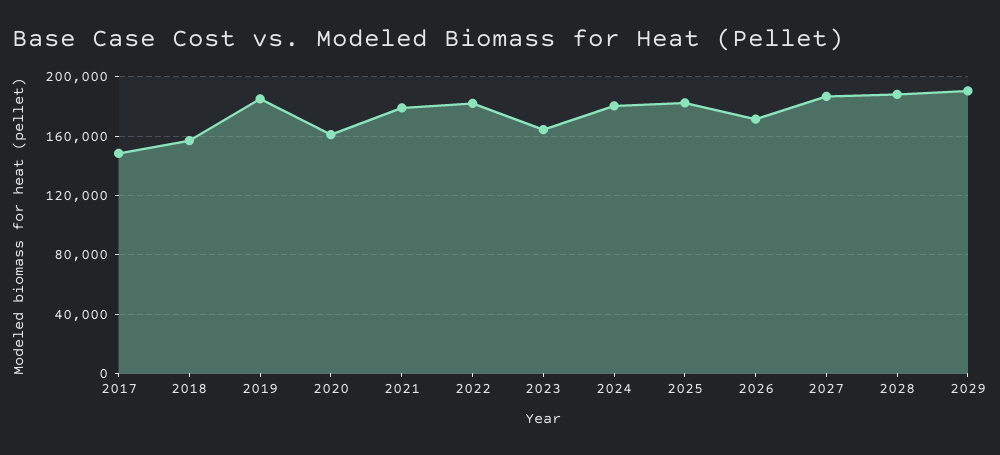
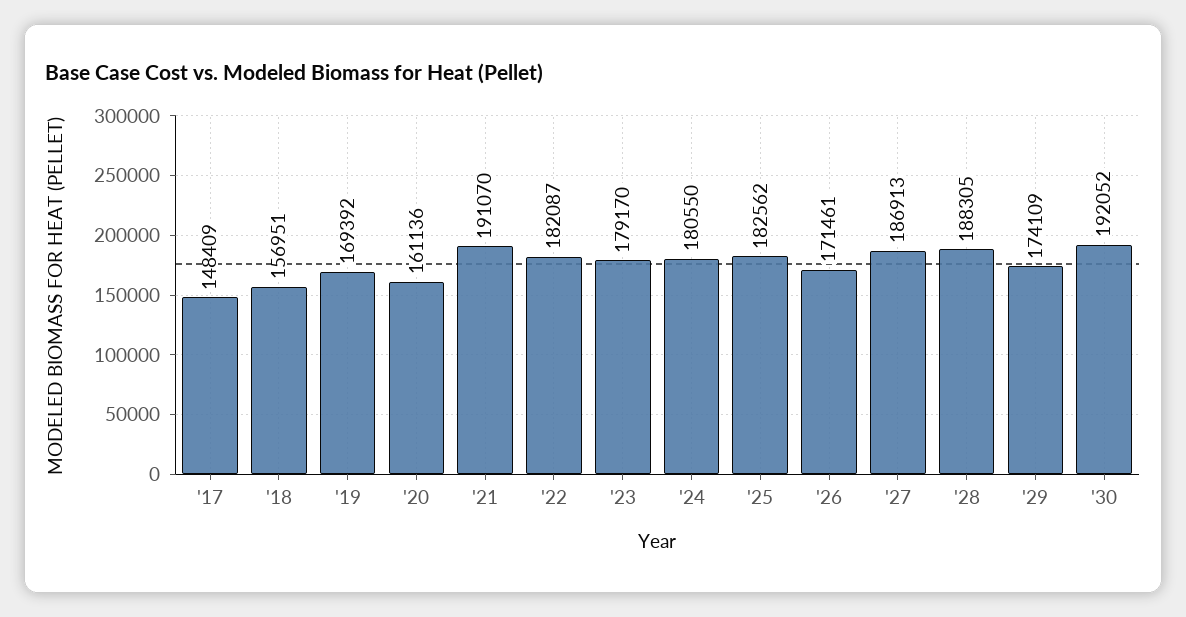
2019: 185000 -> 169392
2021: 180000 -> 191070
2023: 165000 -> 179170
2029: 190000 -> 174109
'30: none -> 192052

